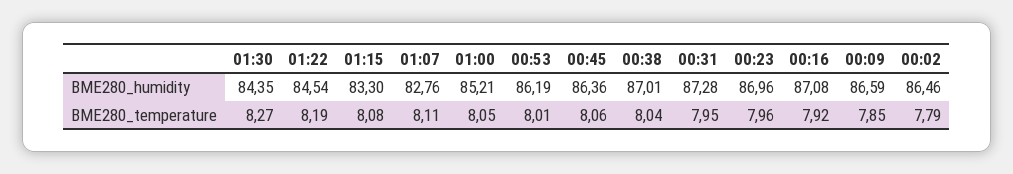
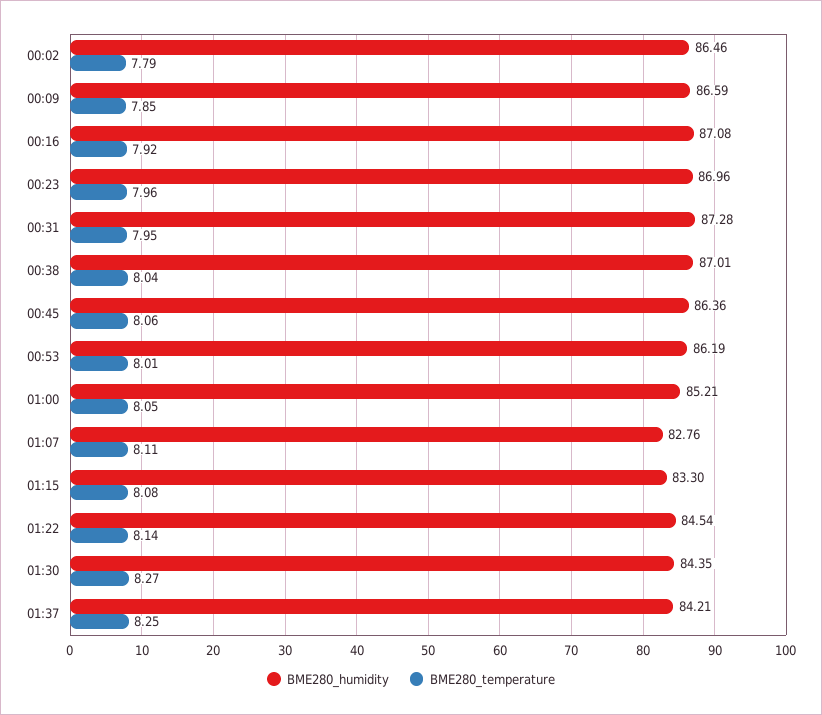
BME280_temperature, 01:22: 8.19 -> 8.14
BME280_humidity, 01:37: none -> 84.21
BME280_temperature, 01:37: none -> 8.25

